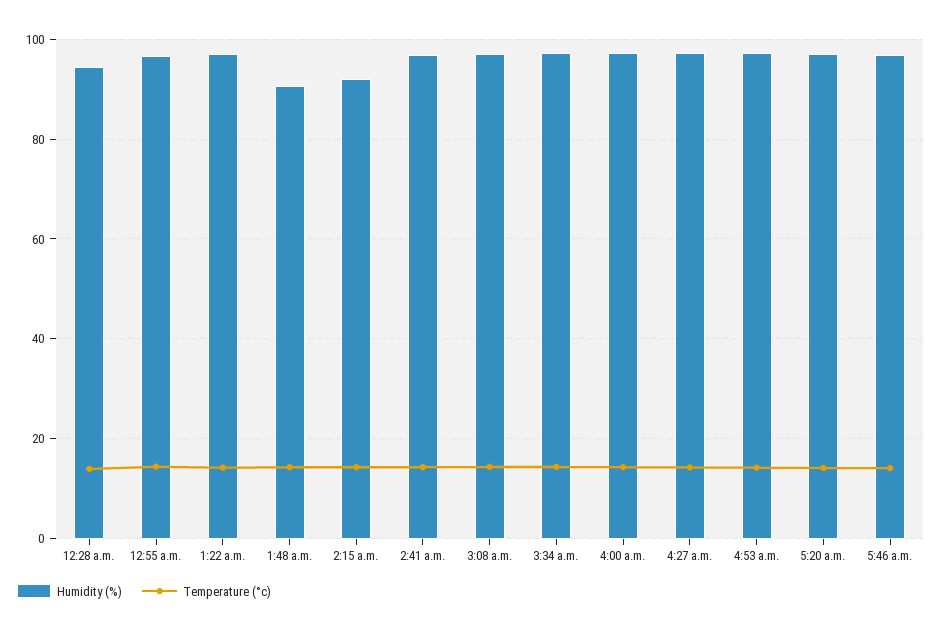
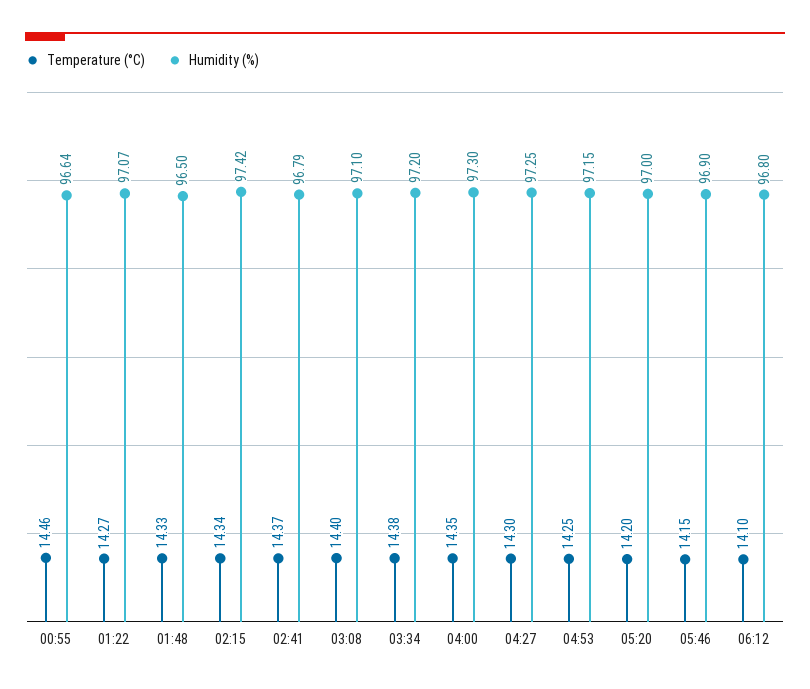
Humidity (%), 12:28 a.m.: 94 -> none
Temperature (°c), 12:28 a.m.: 14 -> none
Humidity (%), 1:48 a.m.: 90 -> 96.5
Humidity (%), 2:15 a.m.: 92 -> 97.42
Temperature (°c), 06:12: none -> 14.1
Humidity (%), 06:12: none -> 96.8

